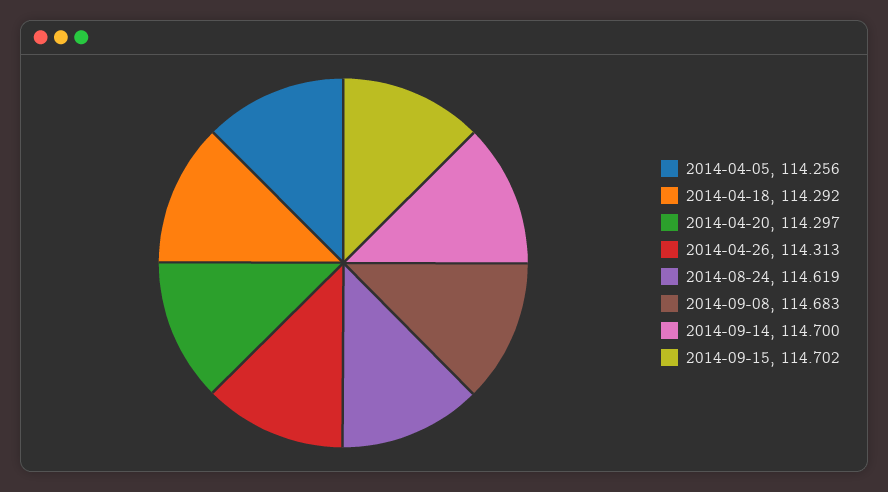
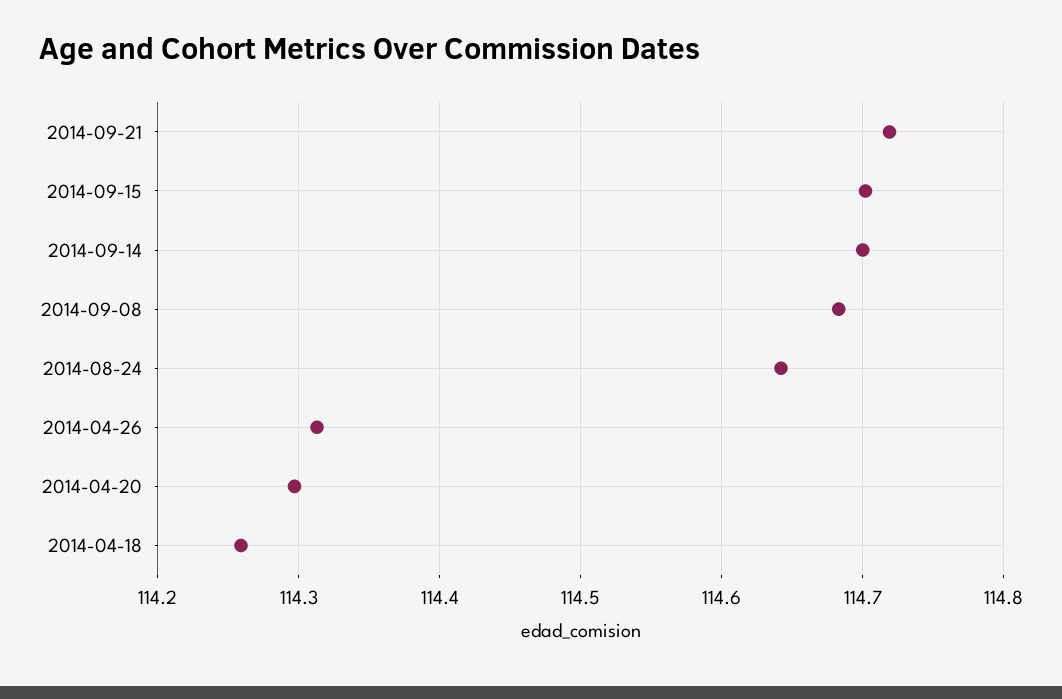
2014-04-05: 114.256 -> none
2014-04-18: 114.292 -> 114.26
2014-08-24: 114.619 -> 114.64
2014-09-21: none -> 114.72

